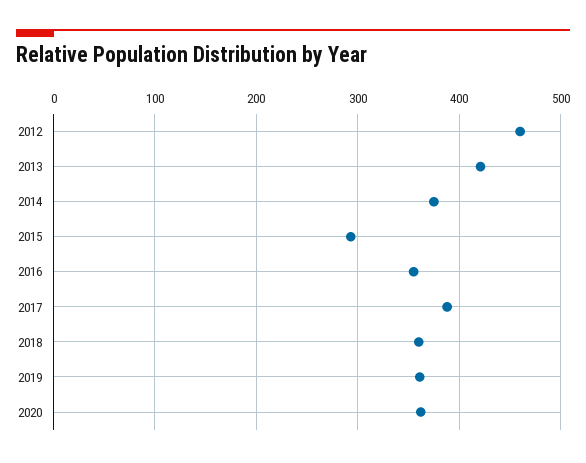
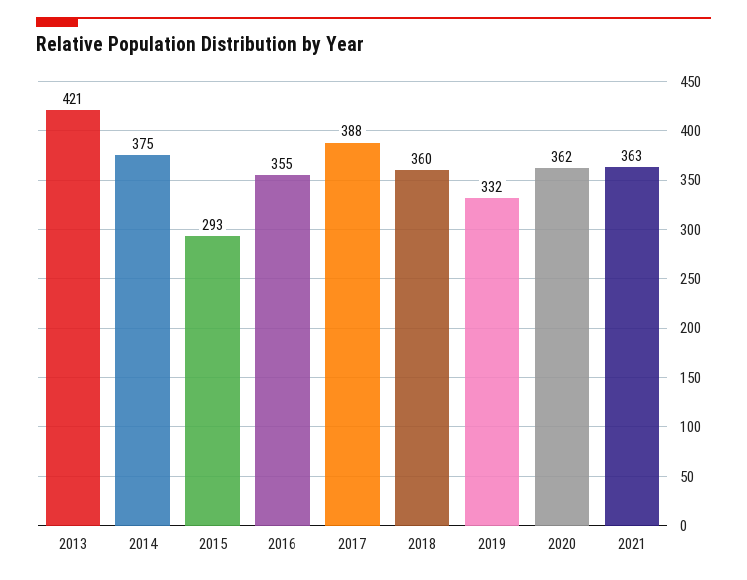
2012: 460 -> none
2019: 360 -> 332
2021: none -> 363

